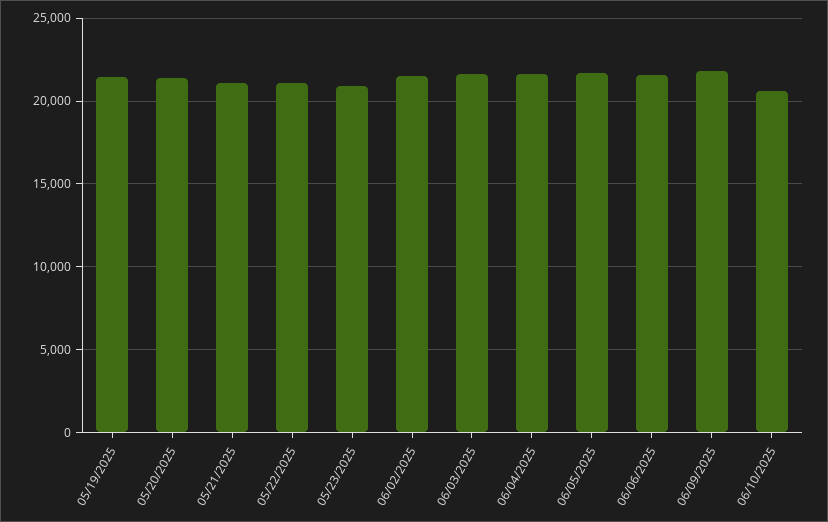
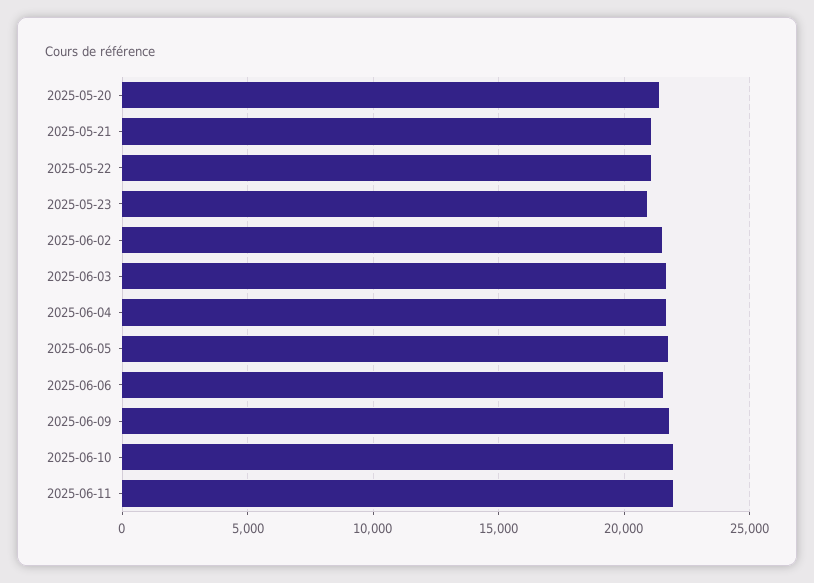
05/19/2025: 21500 -> none
06/10/2025: 20500 -> 22000
2025-06-11: none -> 22000

